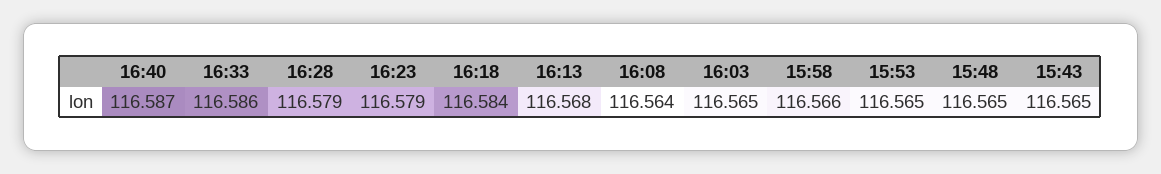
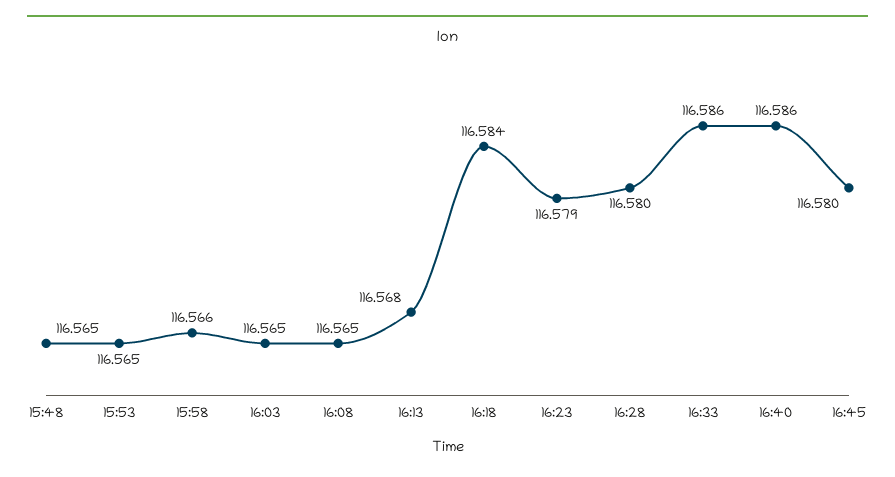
16:40: 116.587 -> 116.586
16:28: 116.579 -> 116.58
16:08: 116.564 -> 116.565
15:43: 116.565 -> none
16:45: none -> 116.58

